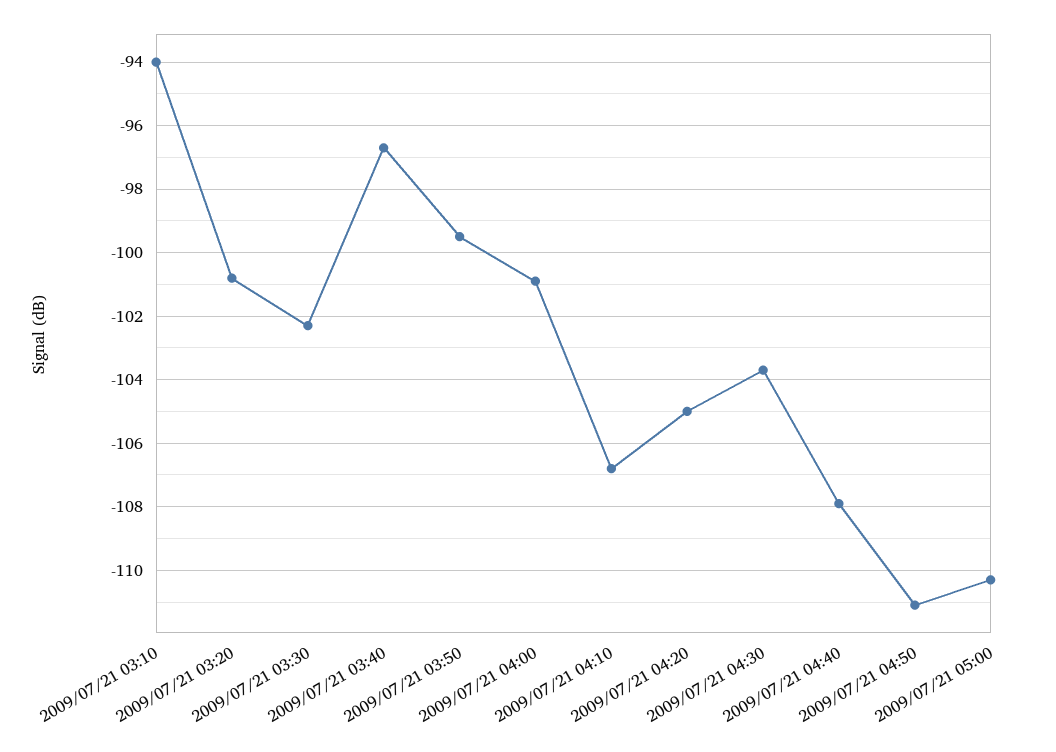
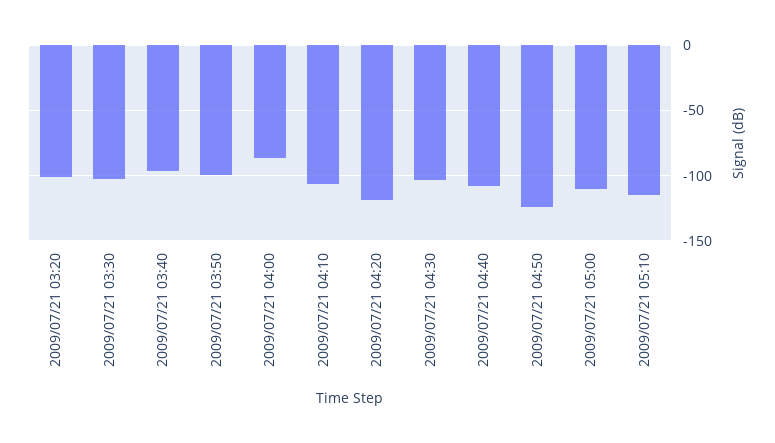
2009/07/21 03:10: -94 -> none
2009/07/21 04:00: -101 -> -85
2009/07/21 04:20: -105 -> -120
2009/07/21 04:50: -111 -> -125
2009/07/21 05:10: none -> -115

